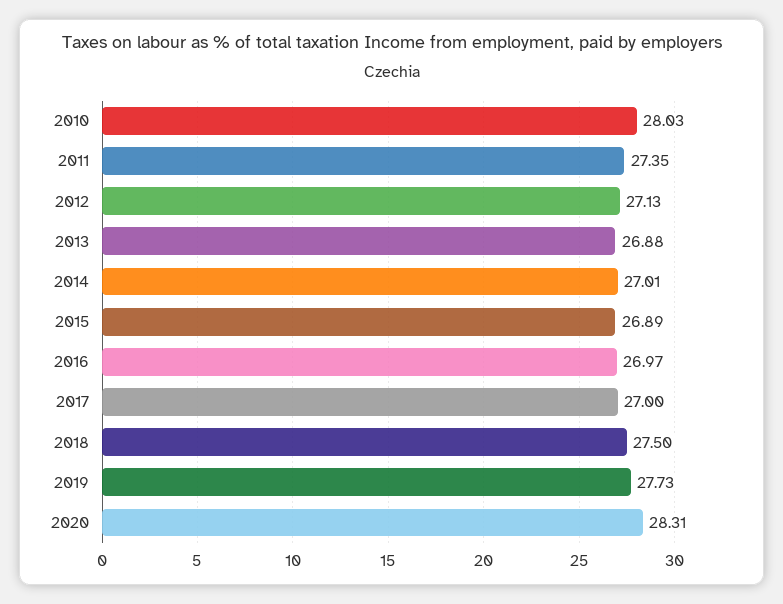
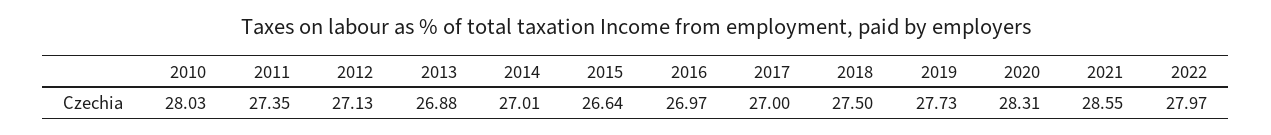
2015: 26.89 -> 26.64
2021: none -> 28.55
2022: none -> 27.97

